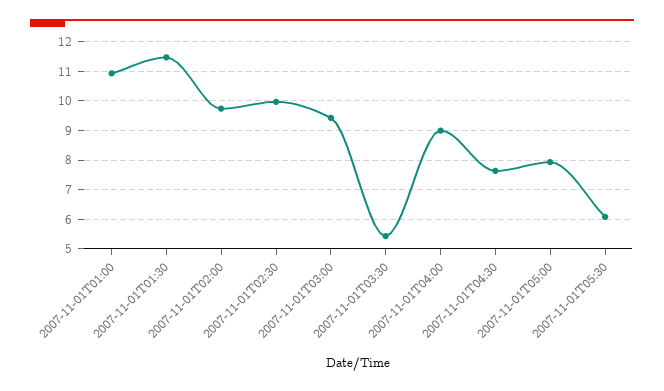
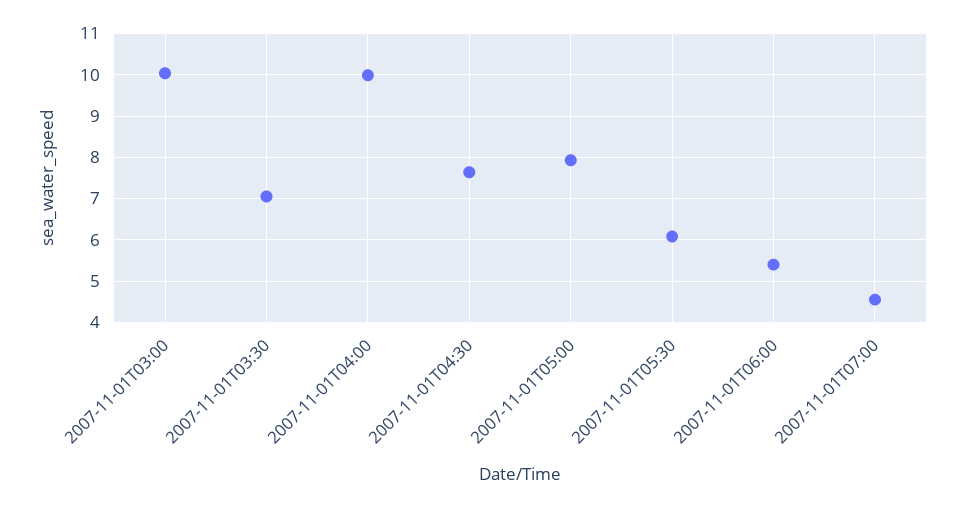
2007-11-01T01:00: 11 -> none
2007-11-01T01:30: 11.5 -> none
2007-11-01T02:00: 9.75 -> none
2007-11-01T02:30: 10 -> none
2007-11-01T03:00: 9.5 -> 10
2007-11-01T03:30: 5.5 -> 7
2007-11-01T04:00: 9 -> 10
2007-11-01T06:00: none -> 5.4
2007-11-01T07:00: none -> 4.6

